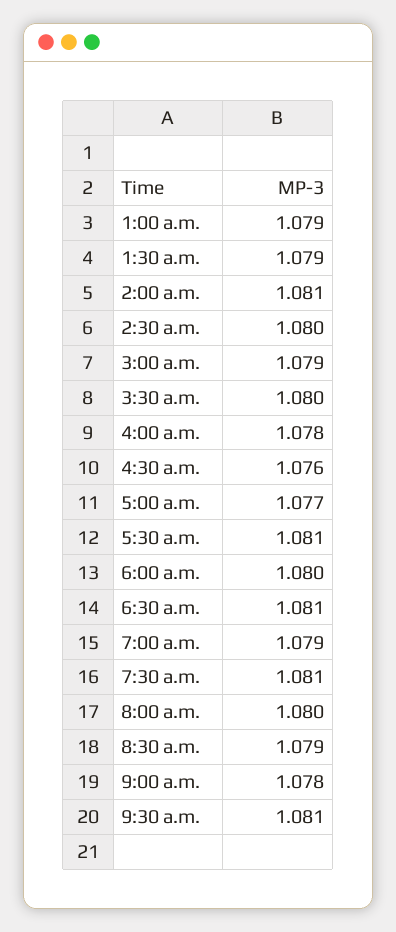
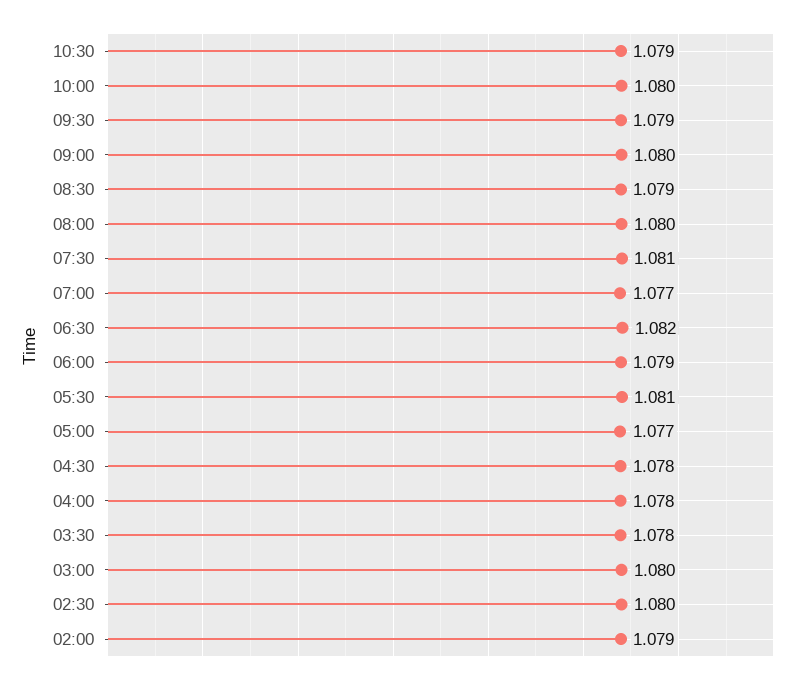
1:00 a.m.: 1.079 -> none
1:30 a.m.: 1.079 -> none
2:00 a.m.: 1.081 -> 1.079
3:00 a.m.: 1.079 -> 1.08
3:30 a.m.: 1.08 -> 1.078
4:30 a.m.: 1.076 -> 1.078
6:00 a.m.: 1.08 -> 1.079
6:30 a.m.: 1.081 -> 1.082
7:00 a.m.: 1.079 -> 1.077
9:00 a.m.: 1.078 -> 1.08
9:30 a.m.: 1.081 -> 1.079
10:30: none -> 1.079
10:00: none -> 1.08

